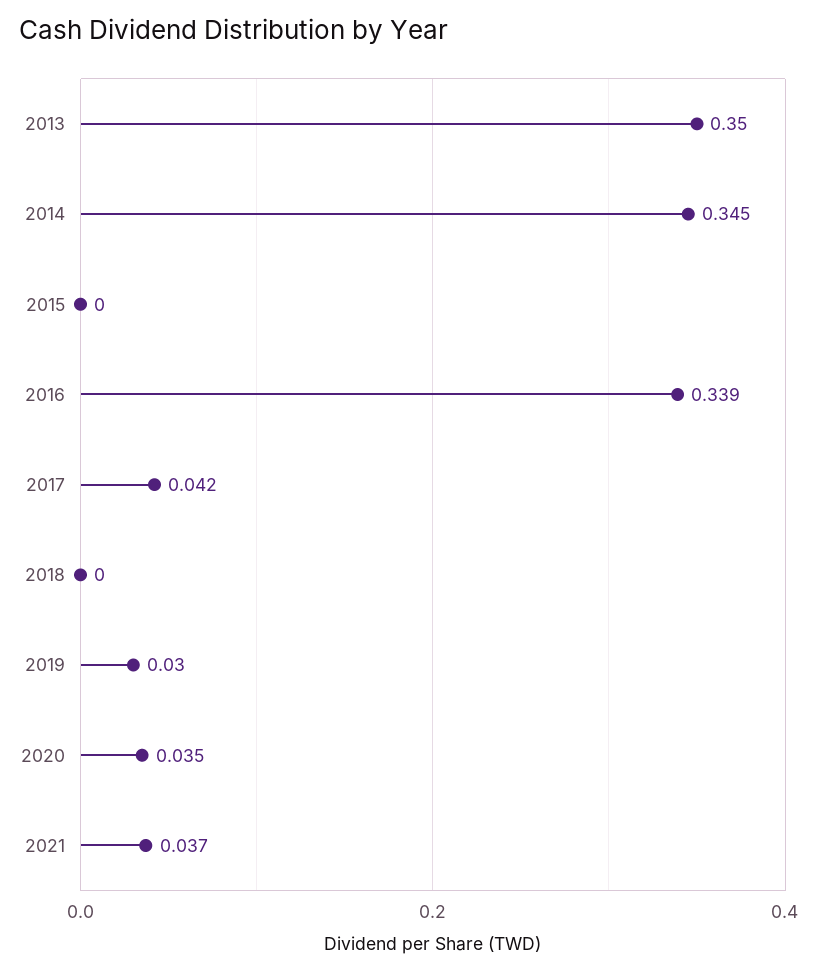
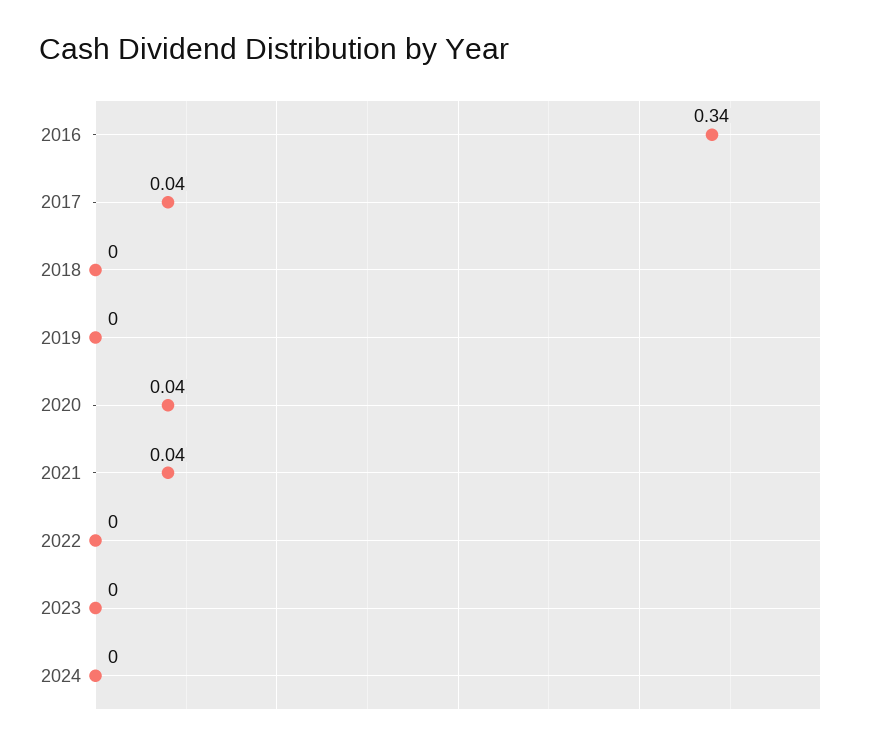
2013: 0.35 -> none
2014: 0.345 -> none
2015: 0 -> none
2019: 0.03 -> 0
2022: none -> 0
2023: none -> 0
2024: none -> 0

